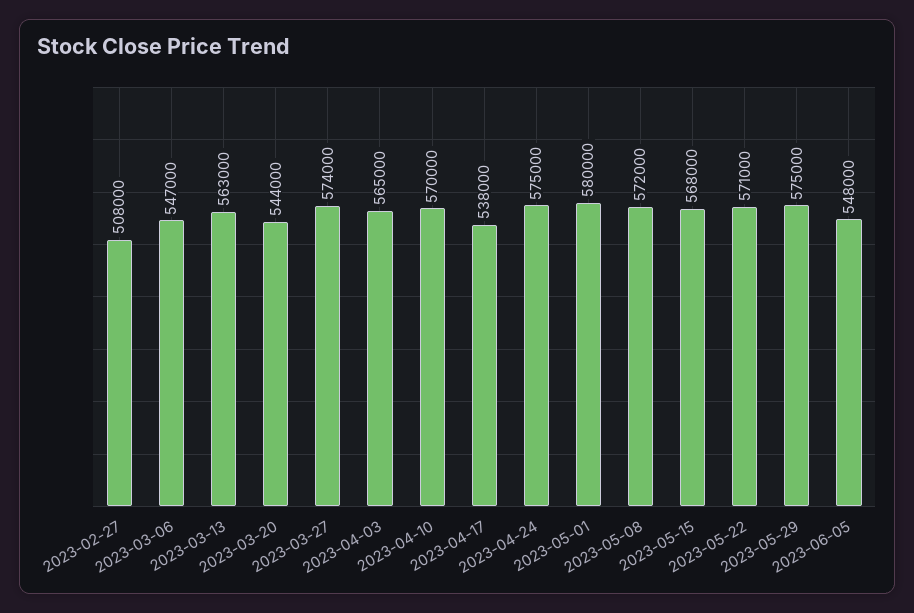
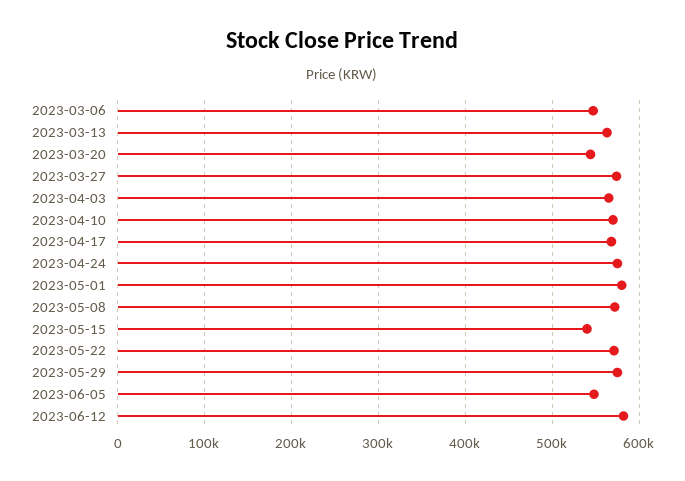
2023-02-27: 508000 -> none
2023-04-17: 538000 -> 570000
2023-05-15: 568000 -> 540000
2023-06-12: none -> 580000

